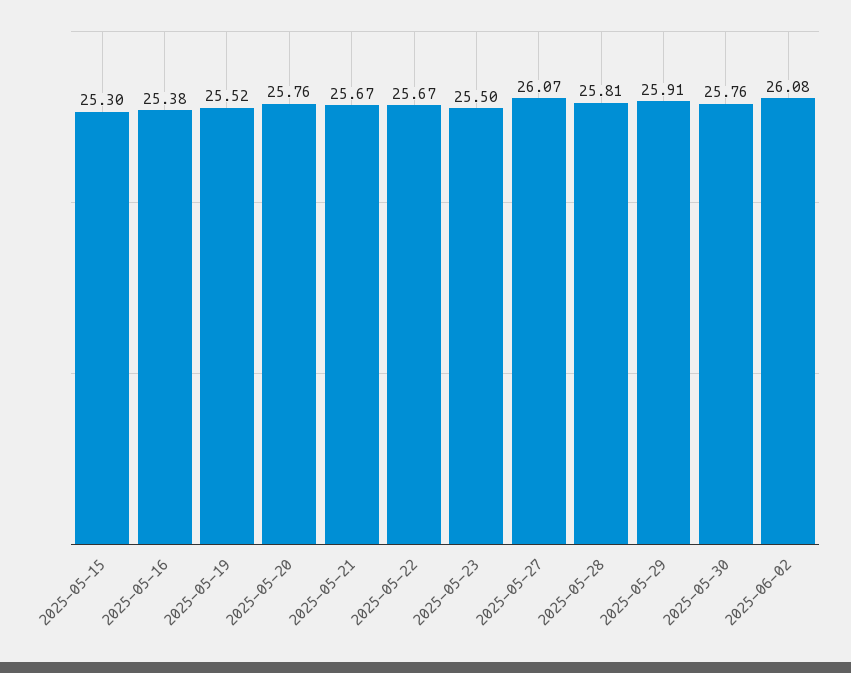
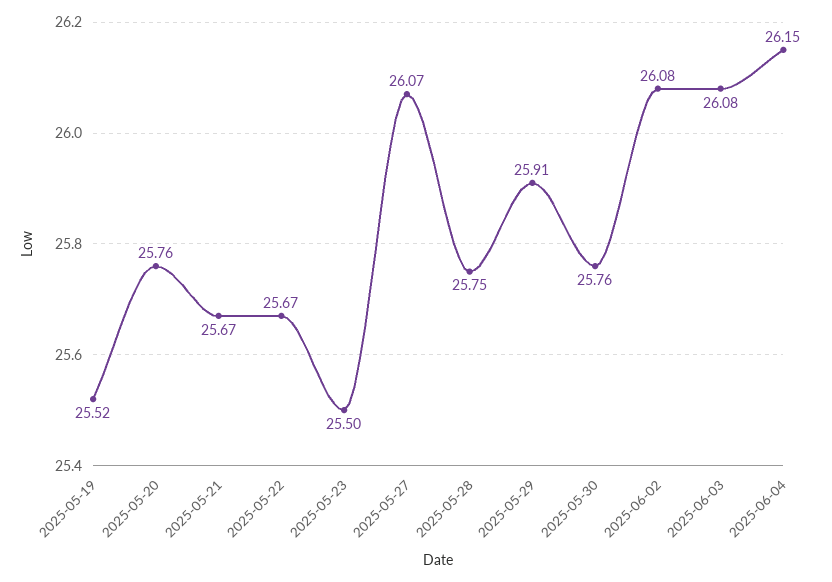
2025-05-15: 25.3 -> none
2025-05-16: 25.38 -> none
2025-05-28: 25.81 -> 25.75
2025-06-03: none -> 26.08
2025-06-04: none -> 26.15

